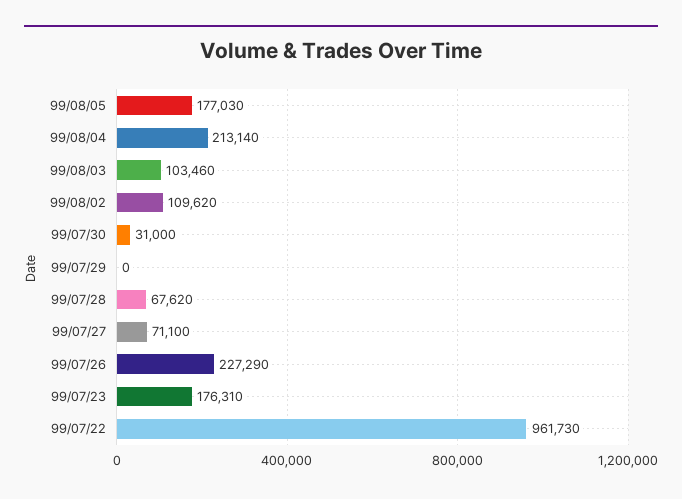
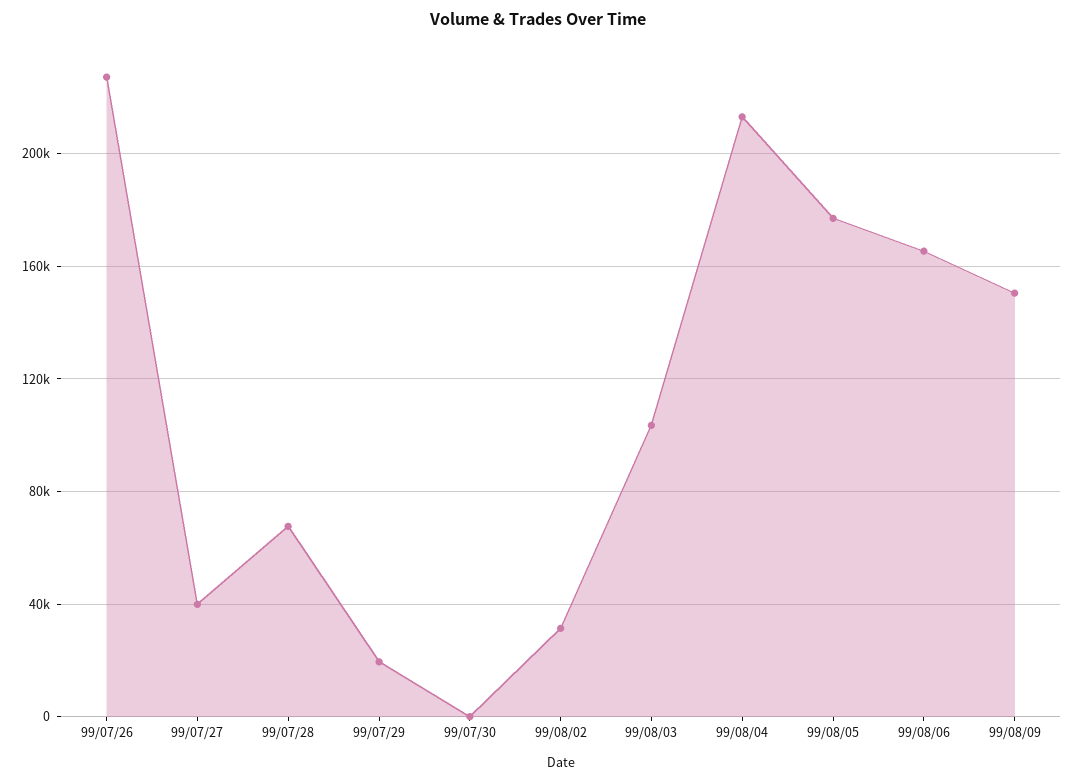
99/08/02: 109620 -> 30000
99/07/30: 31000 -> 0
99/07/29: 0 -> 20000
99/07/27: 71100 -> 40000
99/07/23: 176310 -> none
99/07/22: 961730 -> none
99/08/06: none -> 165000
99/08/09: none -> 150000

